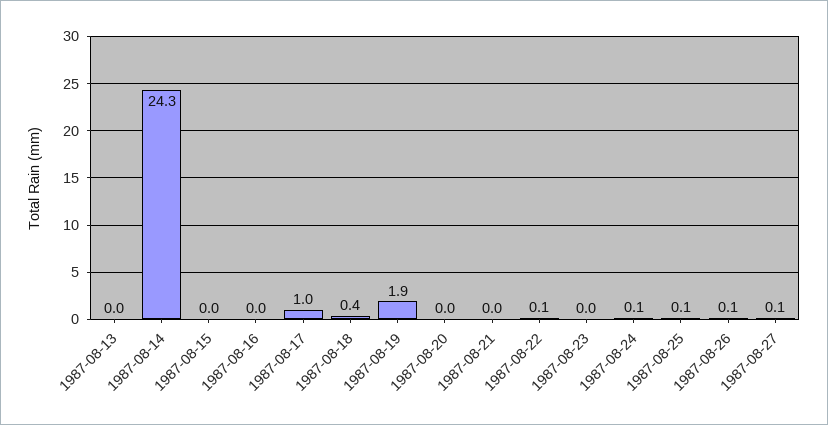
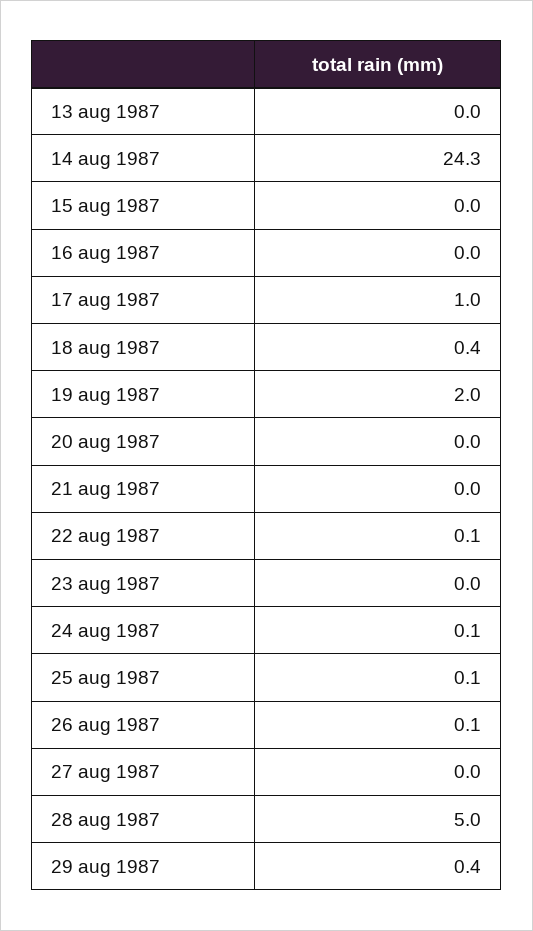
1987-08-19: 1.9 -> 2
1987-08-27: 0.1 -> 0
28 aug 1987: none -> 5
29 aug 1987: none -> 0.4

